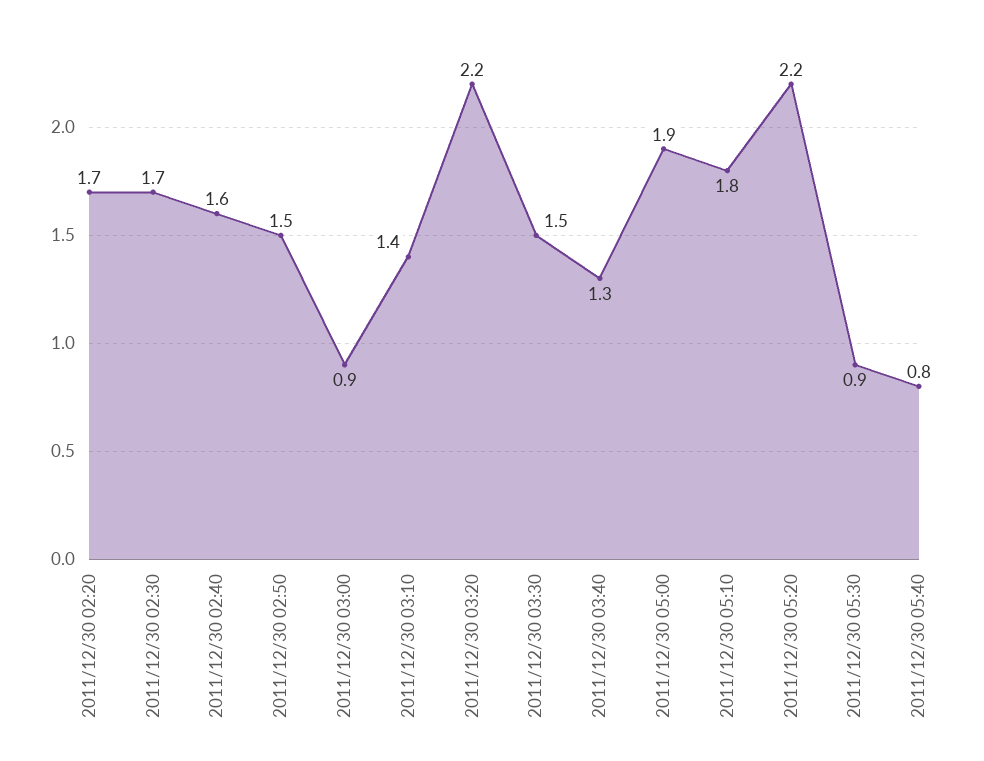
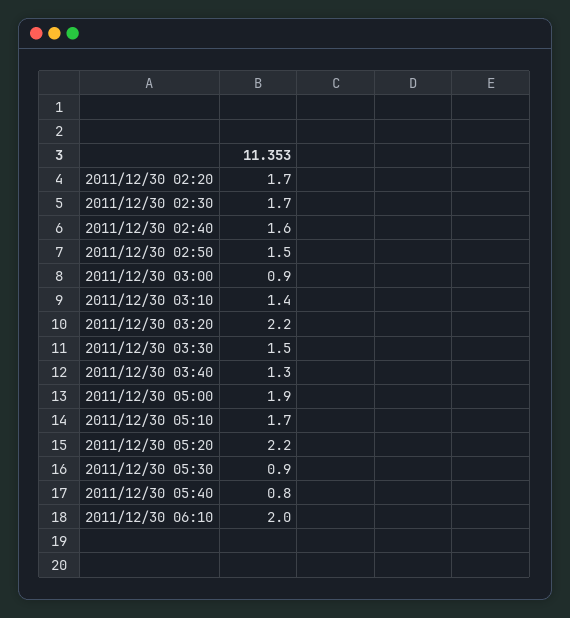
2011/12/30 05:10: 1.8 -> 1.7
2011/12/30 06:10: none -> 2

